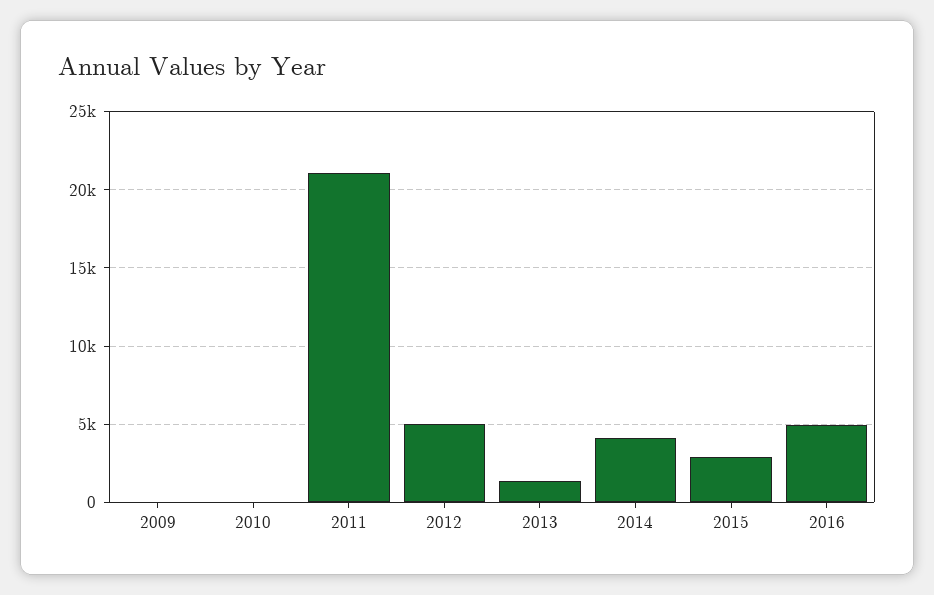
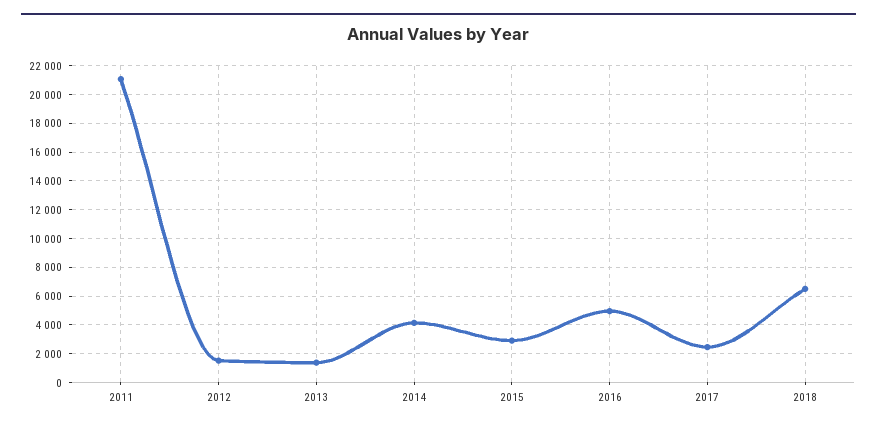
2009: 0 -> none
2010: 0 -> none
2012: 5000 -> 1500
2017: none -> 2500
2018: none -> 6500

